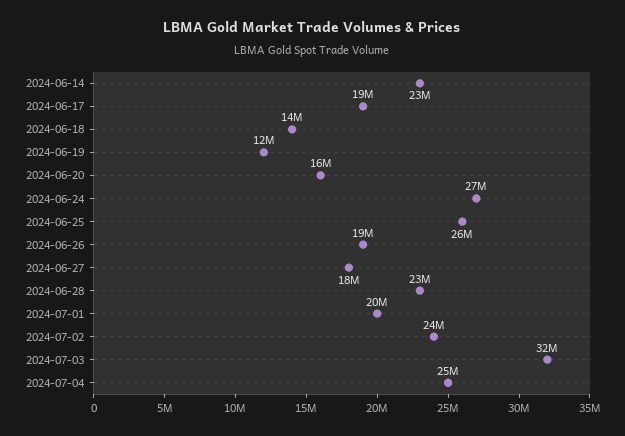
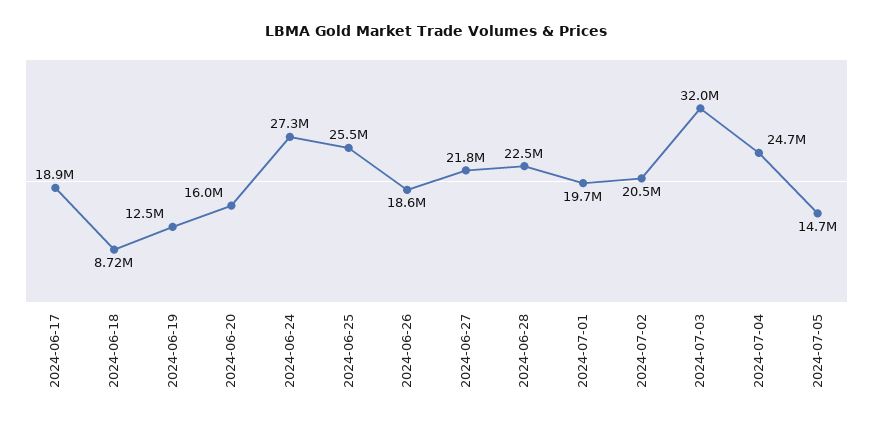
2024-06-14: 23000000 -> none
2024-06-18: 14000000 -> 8720000
2024-06-27: 18000000 -> 21800000
2024-07-02: 24000000 -> 20500000
2024-07-05: none -> 14700000

